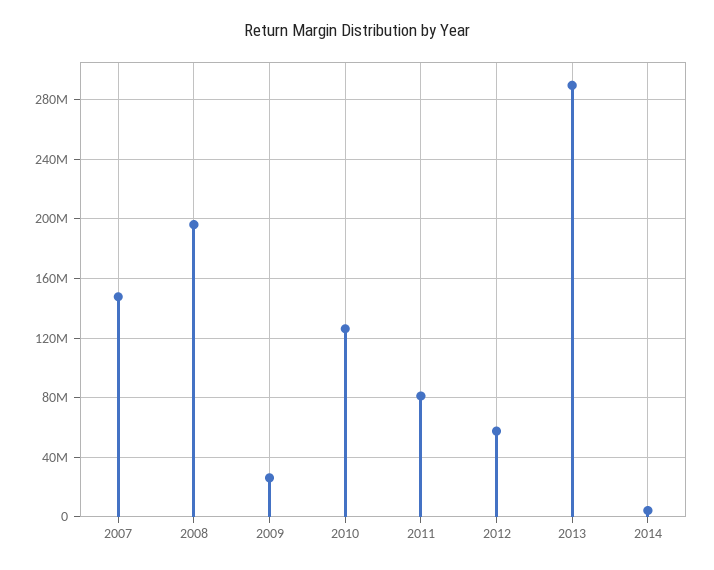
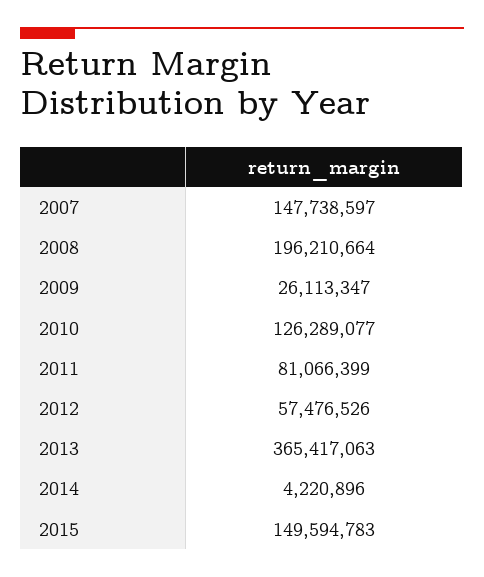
2013: 290000000 -> 365417063
2015: none -> 149594783

